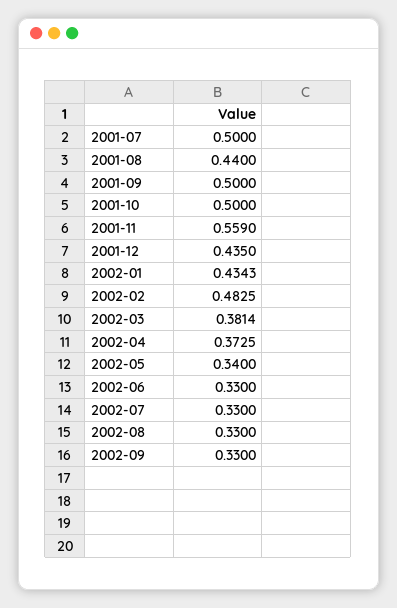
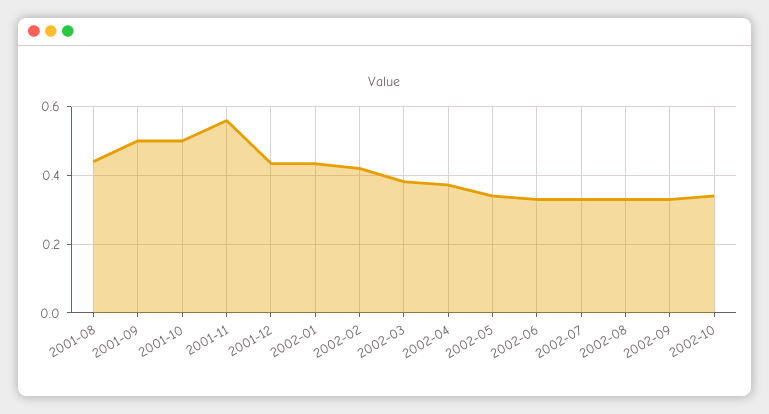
2001-07: 0.5 -> none
2002-02: 0.4825 -> 0.42
2002-10: none -> 0.34

